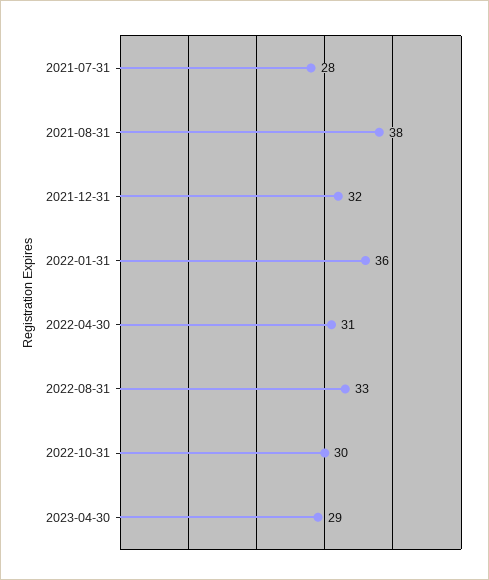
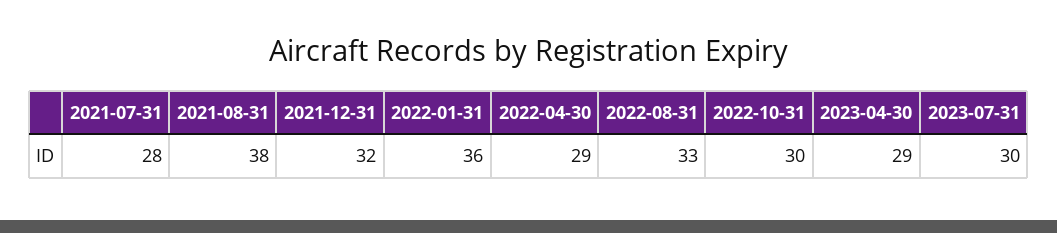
2022-04-30: 31 -> 29
2023-07-31: none -> 30

